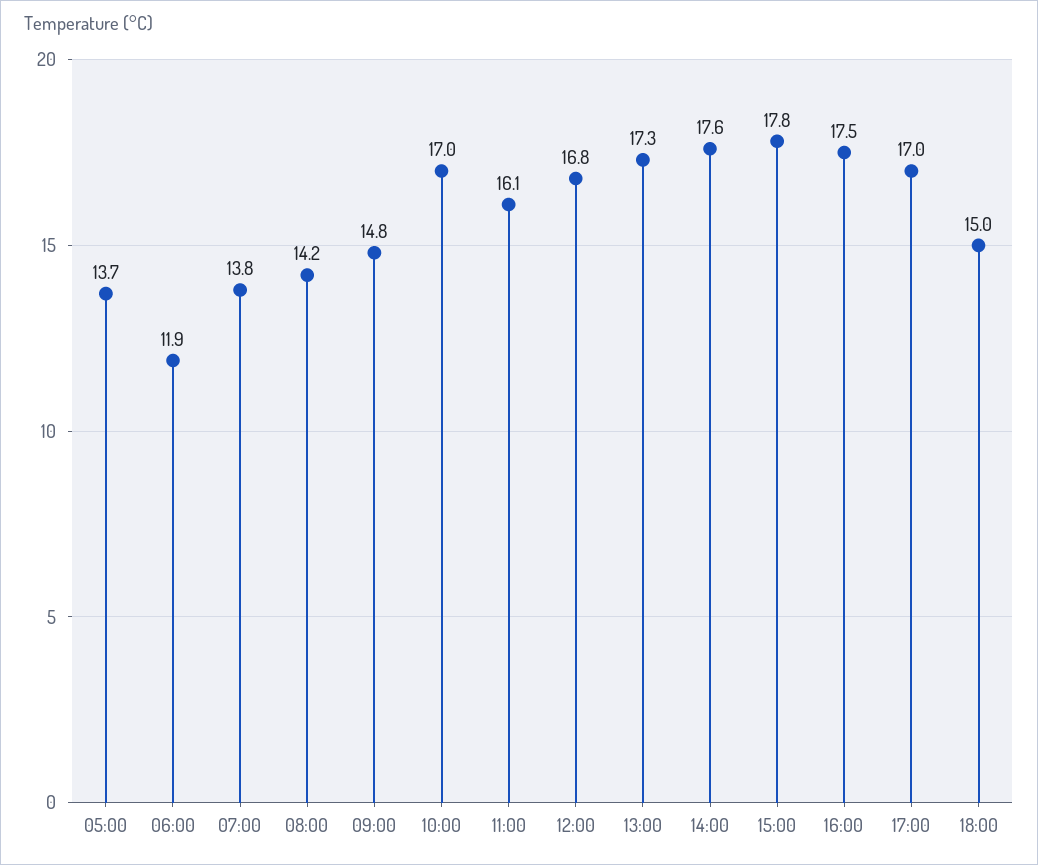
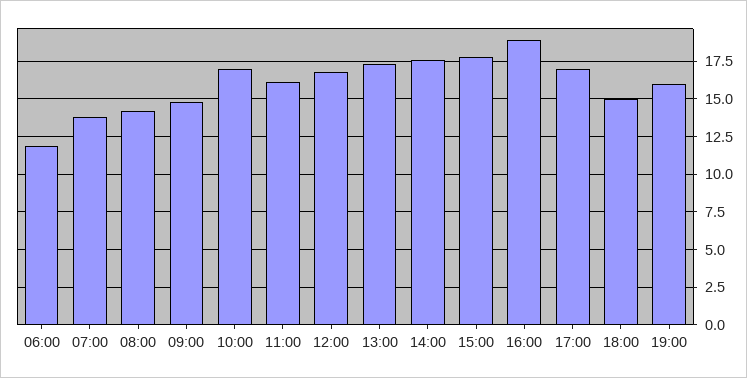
05:00: 13.7 -> none
16:00: 17.5 -> 19
19:00: none -> 16

